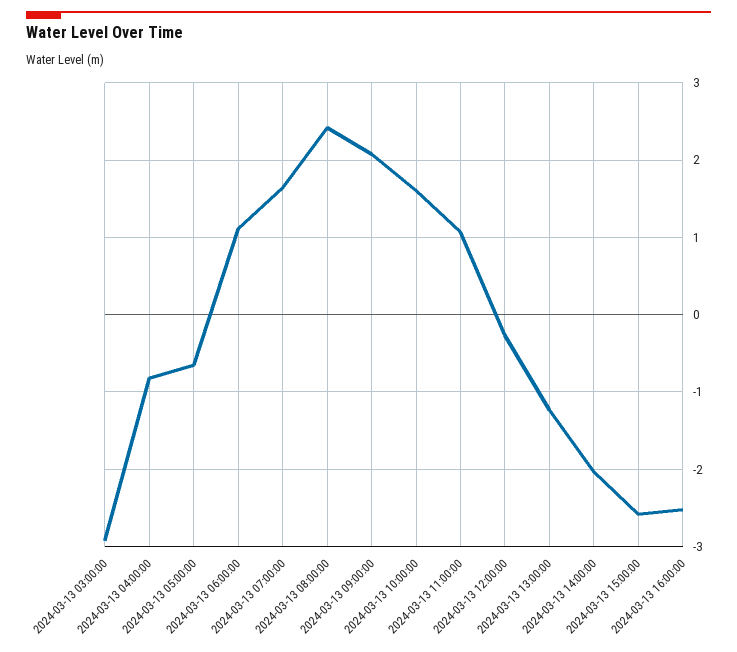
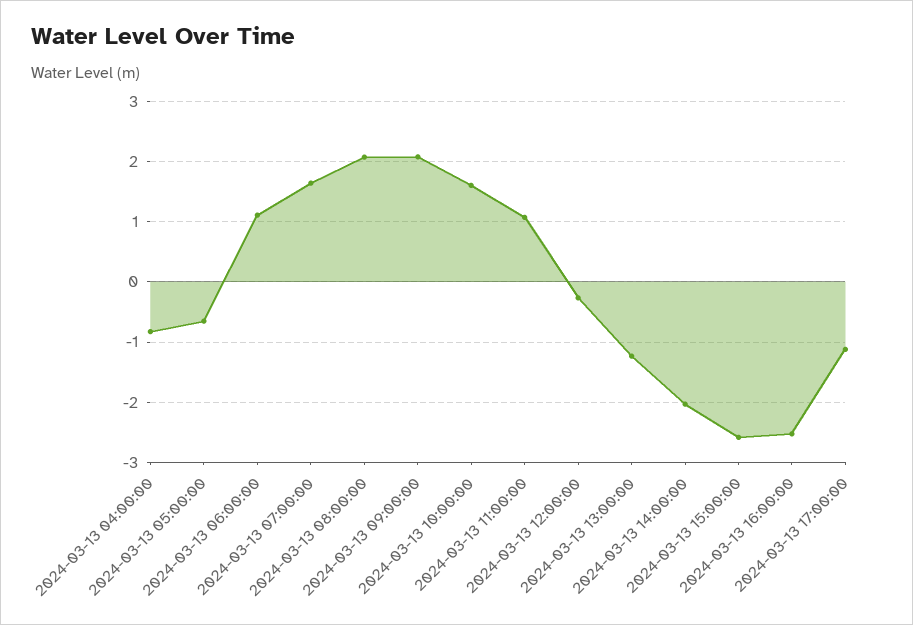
2024-03-13 03:00:00: -2.9 -> none
2024-03-13 08:00:00: 2.4 -> 2.1
2024-03-13 17:00:00: none -> -1.1

